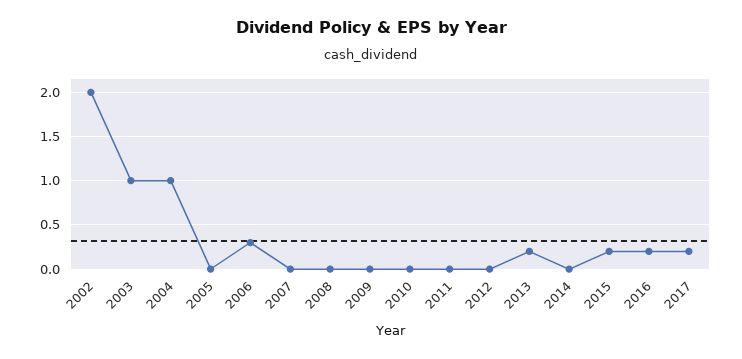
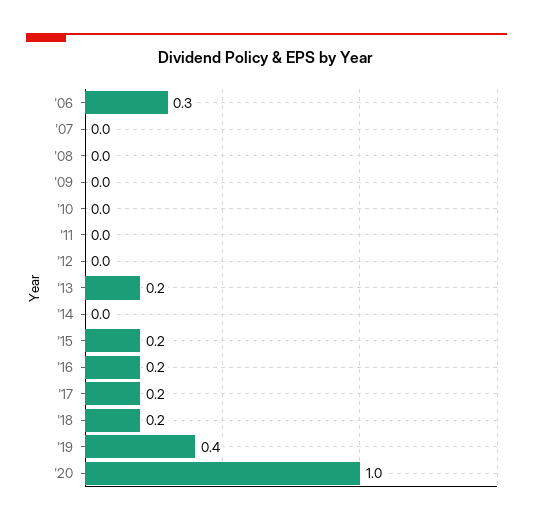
2002: 2 -> none
2003: 1 -> none
2004: 1 -> none
2005: 0 -> none
'18: none -> 0.2
'19: none -> 0.4
'20: none -> 1

